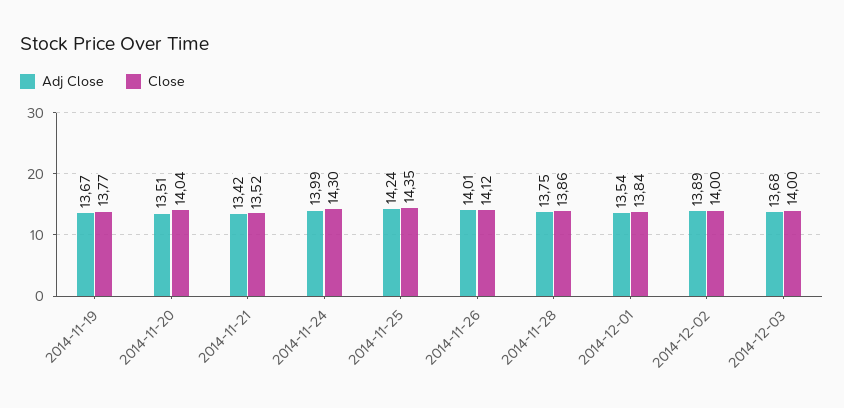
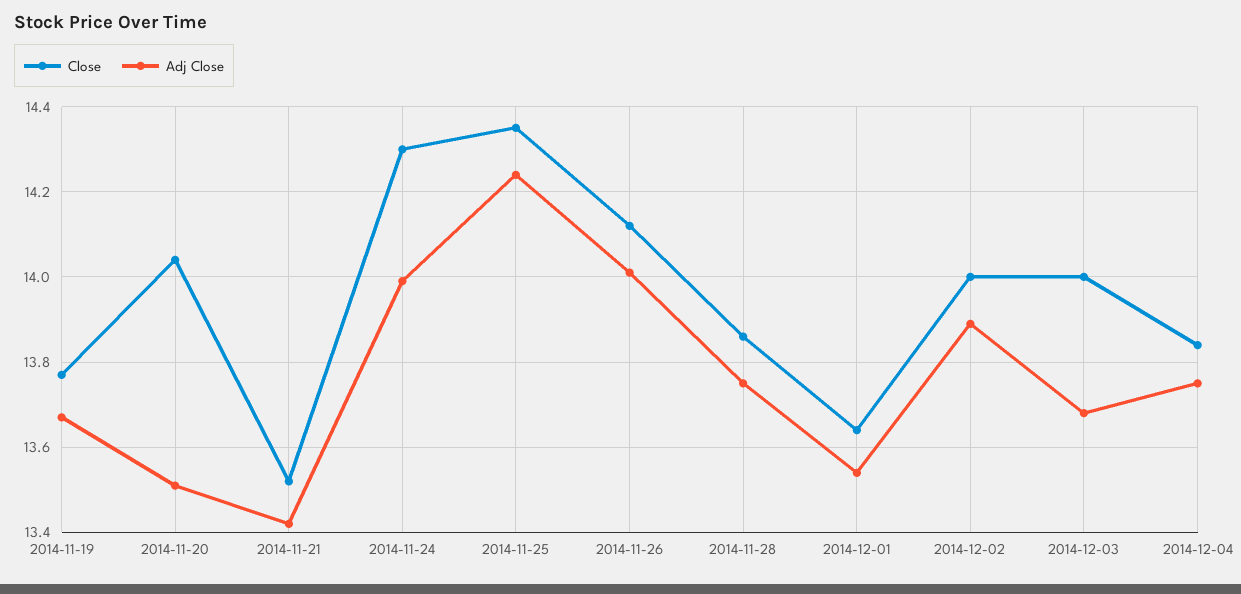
Close, 2014-12-01: 13.84 -> 13.65
Close, 2014-12-04: none -> 13.85
Adj Close, 2014-12-04: none -> 13.75

